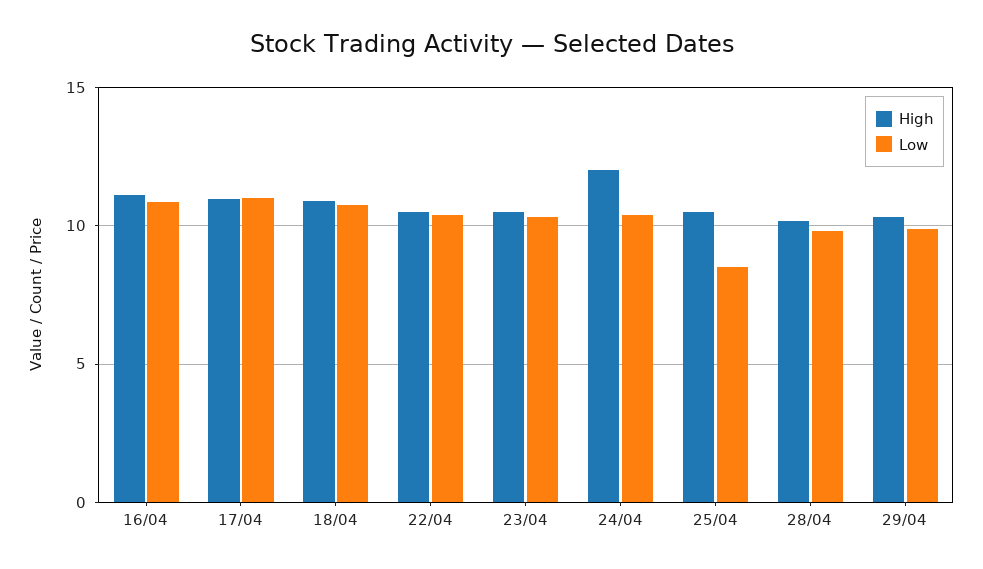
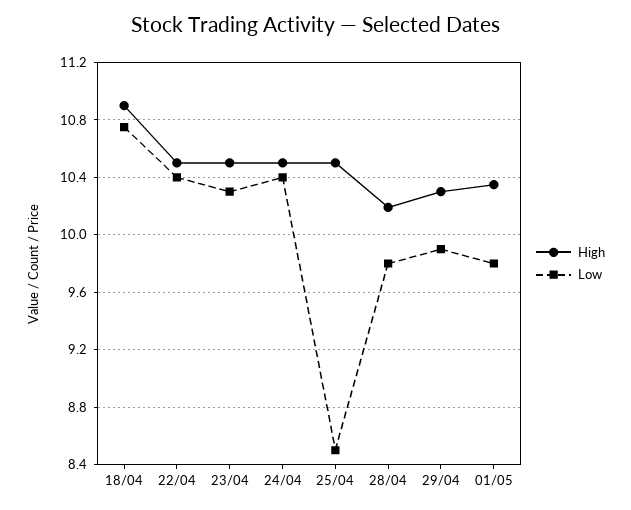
High, 16/04: 11 -> none
Low, 16/04: 11 -> none
High, 17/04: 11 -> none
Low, 17/04: 11 -> none
High, 24/04: 12 -> 10.5
High, 01/05: none -> 10.35
Low, 01/05: none -> 9.8

